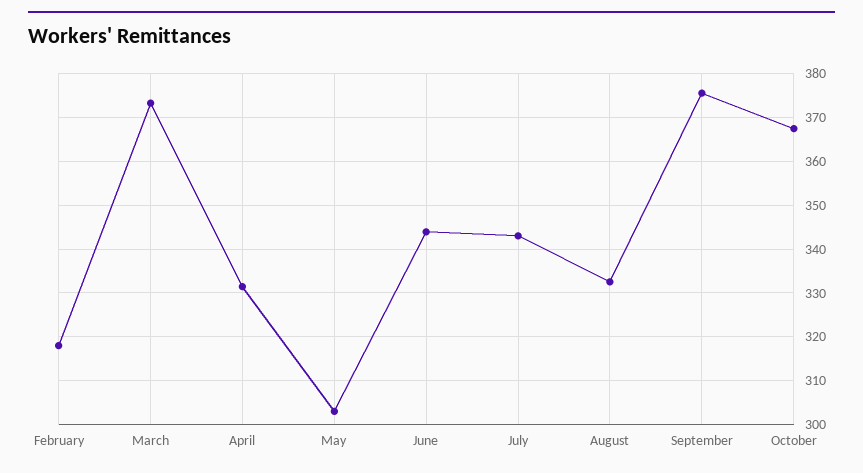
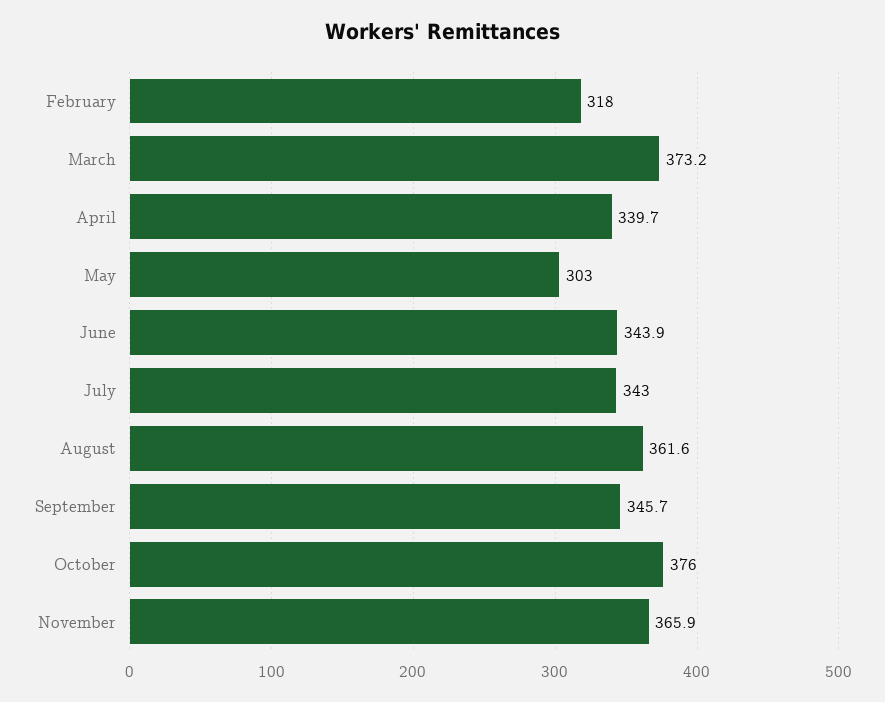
April: 332 -> 339.7
August: 332 -> 361.6
September: 376 -> 345.7
October: 368 -> 376
November: none -> 365.9

